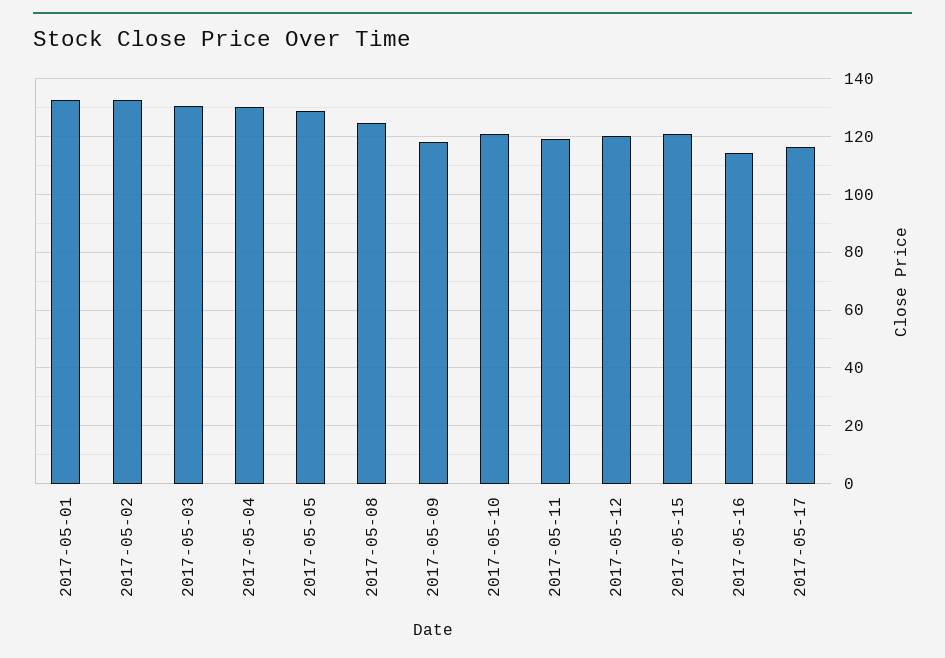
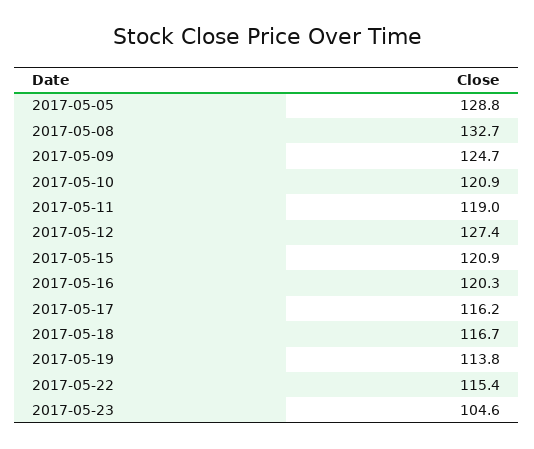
2017-05-01: 132.5 -> none
2017-05-02: 132.5 -> none
2017-05-03: 130 -> none
2017-05-04: 130 -> none
2017-05-08: 125 -> 132.7
2017-05-09: 117.5 -> 124.7
2017-05-12: 120 -> 127.4
2017-05-16: 115 -> 120.3
2017-05-18: none -> 116.7
2017-05-19: none -> 113.8
2017-05-22: none -> 115.4
2017-05-23: none -> 104.6

